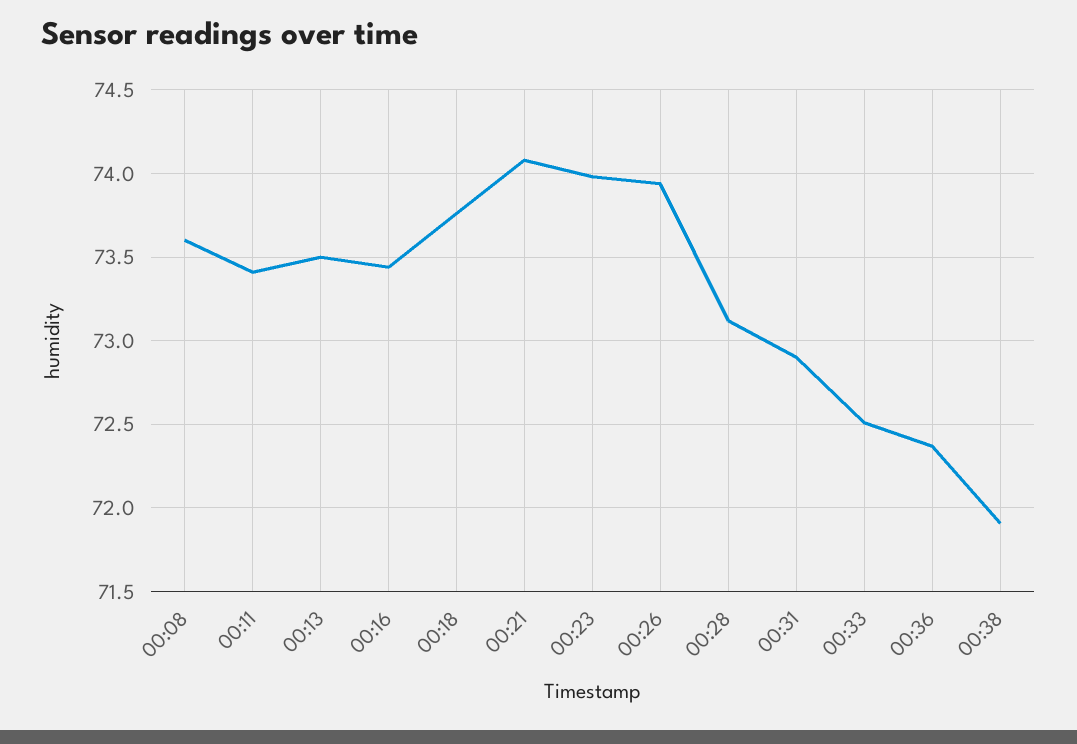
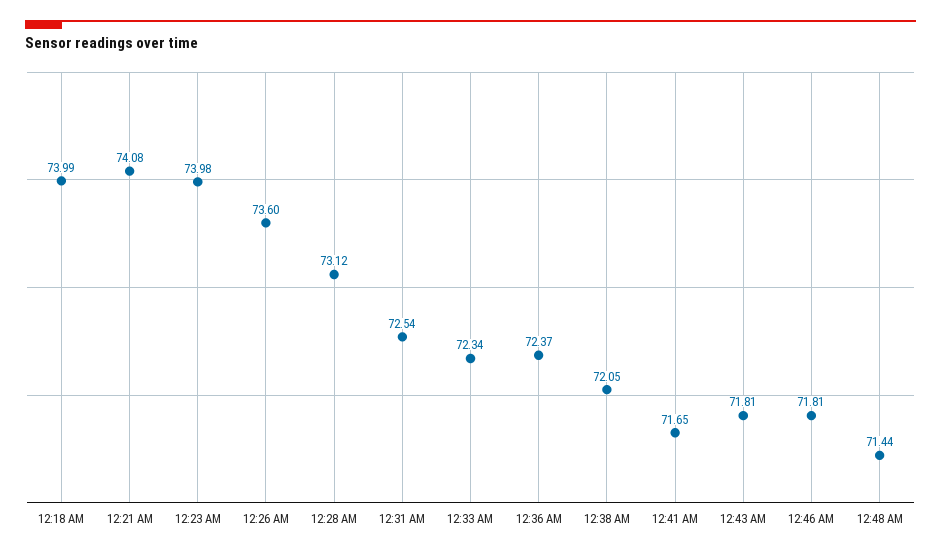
00:08: 73.6 -> none
00:11: 73.4 -> none
00:13: 73.5 -> none
00:16: 73.45 -> none
00:18: 73.75 -> 73.99
00:26: 73.95 -> 73.6
00:31: 72.9 -> 72.54
00:33: 72.5 -> 72.34
00:38: 71.9 -> 72.05
12:41 AM: none -> 71.65
12:43 AM: none -> 71.81
12:46 AM: none -> 71.81
12:48 AM: none -> 71.44

